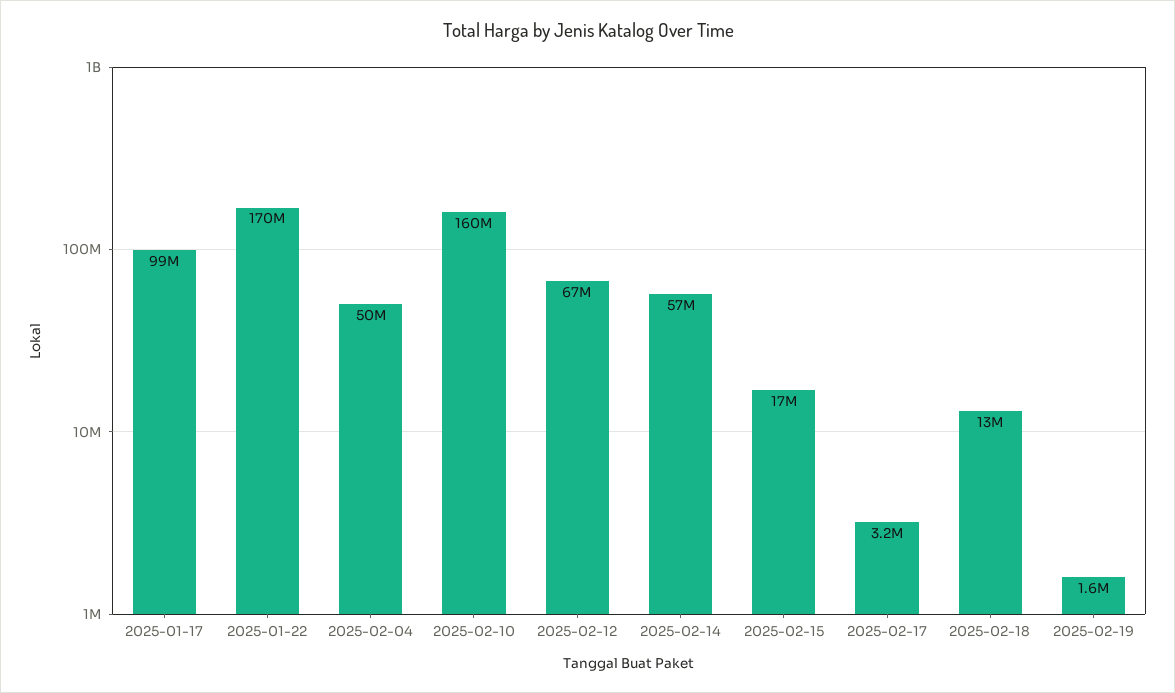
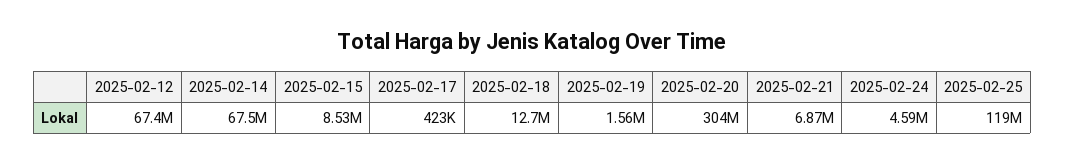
2025-01-17: 99000000 -> none
2025-01-22: 170000000 -> none
2025-02-04: 50000000 -> none
2025-02-10: 160000000 -> none
2025-02-14: 57000000 -> 67500000
2025-02-15: 17000000 -> 8530000
2025-02-17: 3200000 -> 423000
2025-02-20: none -> 304000000
2025-02-21: none -> 6870000
2025-02-24: none -> 4590000
2025-02-25: none -> 119000000

